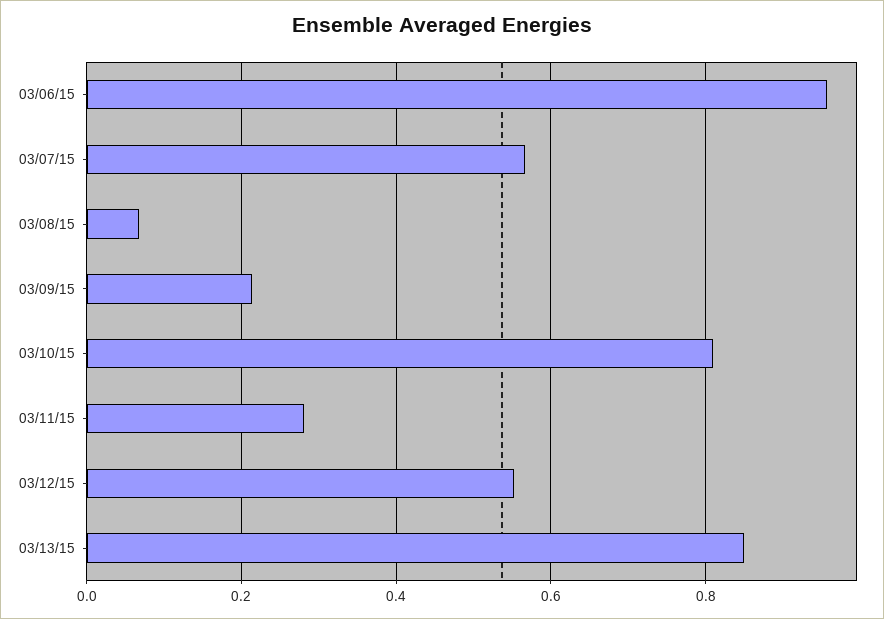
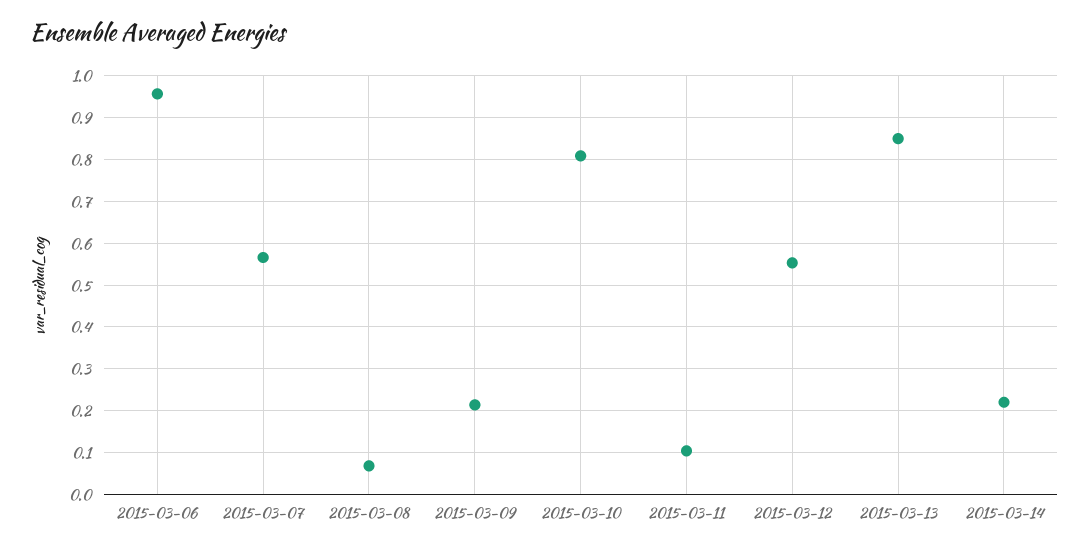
03/11/15: 0.28 -> 0.1
2015-03-14: none -> 0.22

